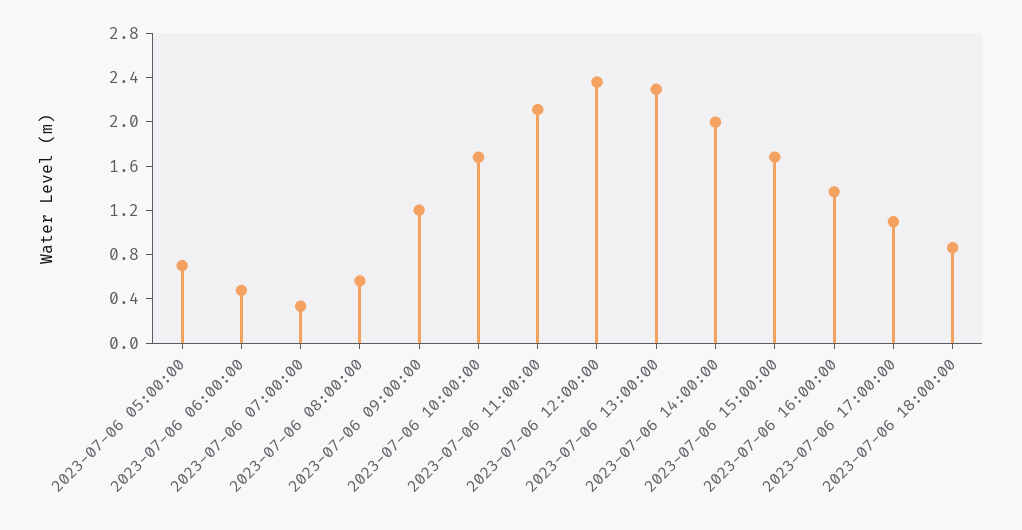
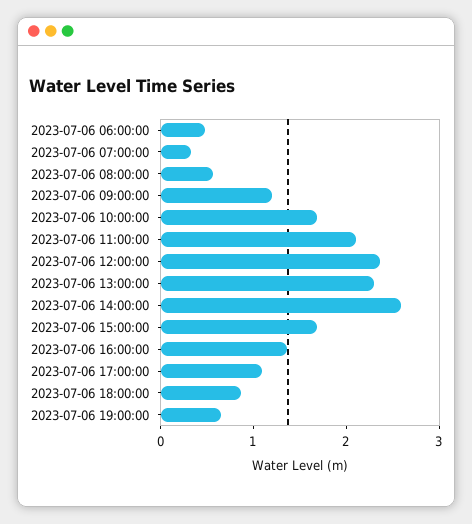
2023-07-06 05:00:00: 0.7 -> none
2023-07-06 14:00:00: 2 -> 2.6
2023-07-06 19:00:00: none -> 0.6

